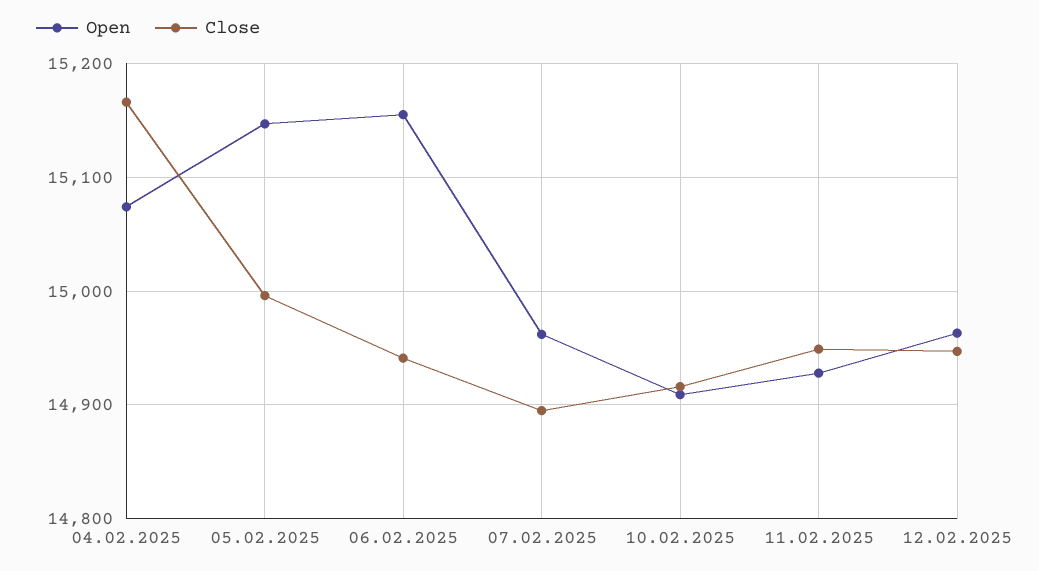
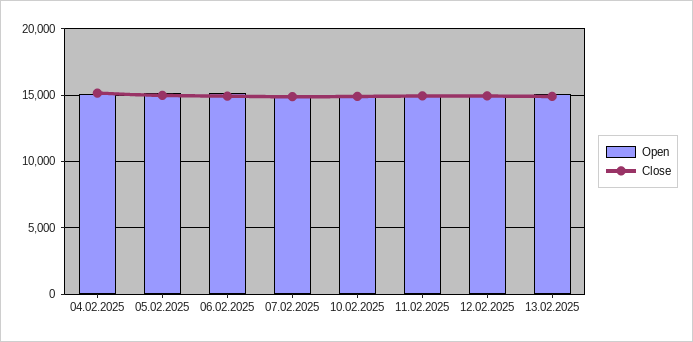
Open, 13.02.2025: none -> 15000
Close, 13.02.2025: none -> 15000

